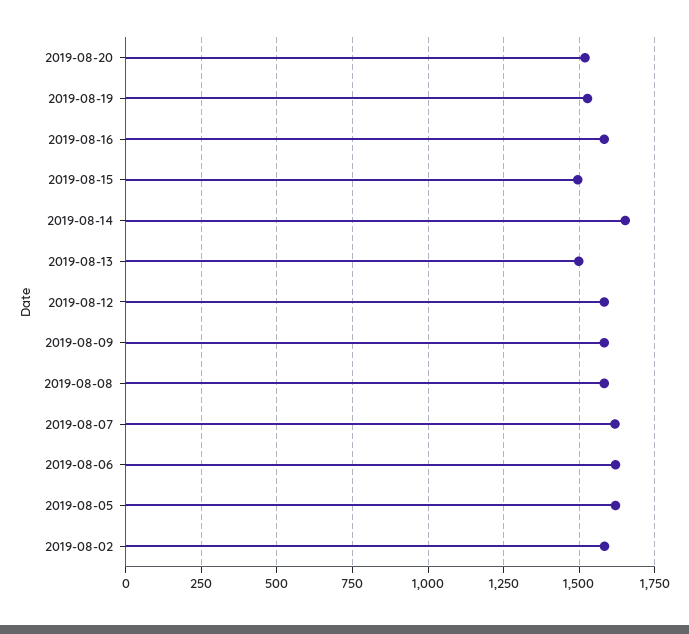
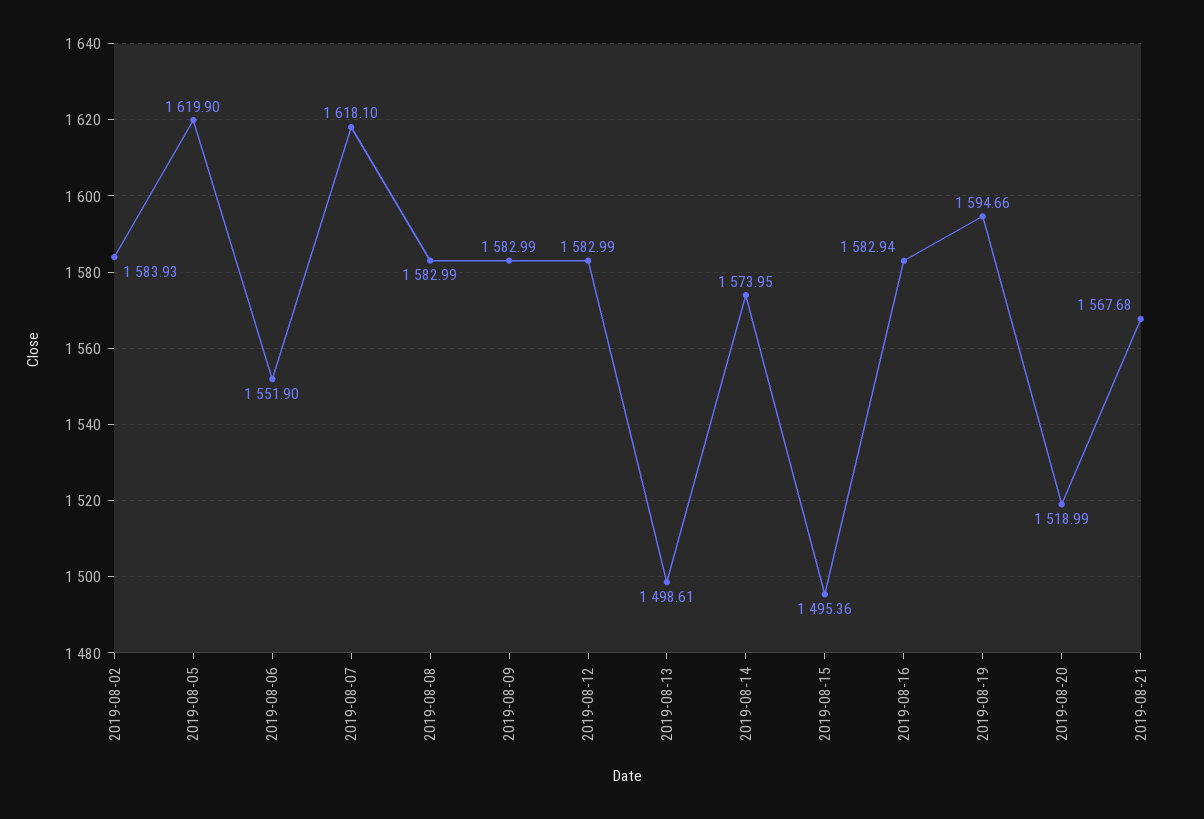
2019-08-19: 1525 -> 1594.66
2019-08-14: 1650 -> 1573.95
2019-08-06: 1625 -> 1551.9
2019-08-21: none -> 1567.68

